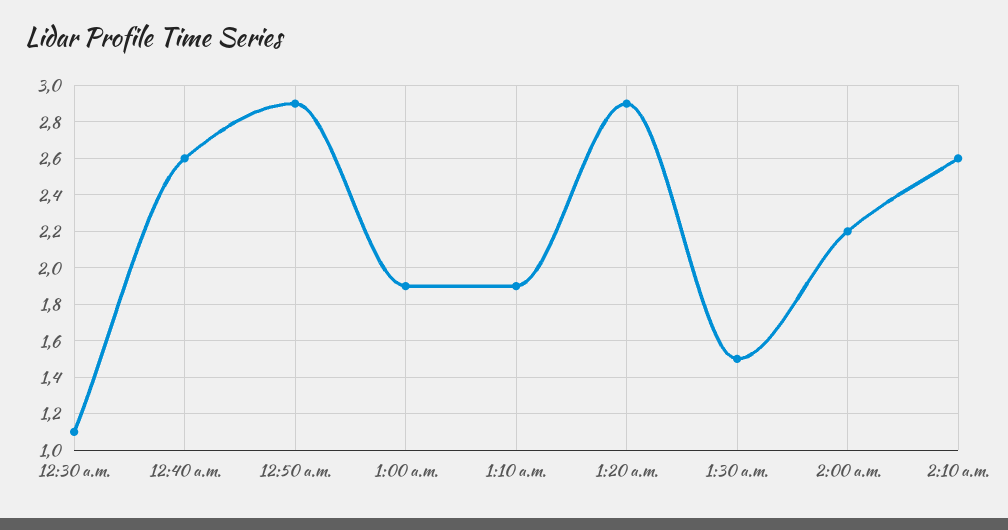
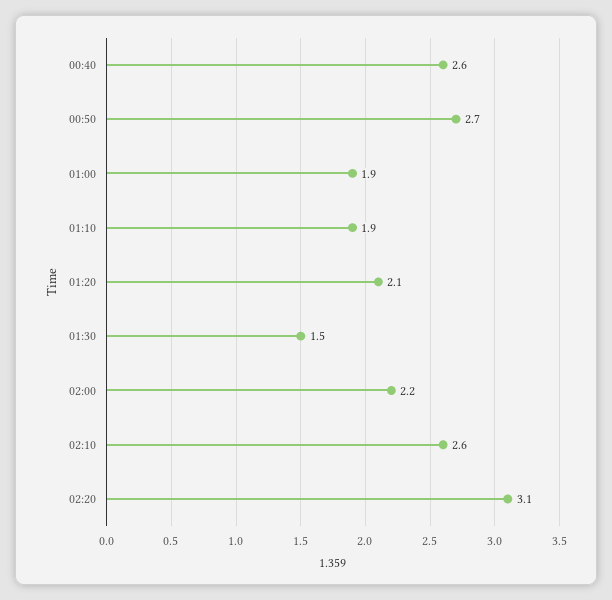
12:30 a.m.: 1.1 -> none
12:50 a.m.: 2.9 -> 2.7
1:20 a.m.: 2.9 -> 2.1
02:20: none -> 3.1

